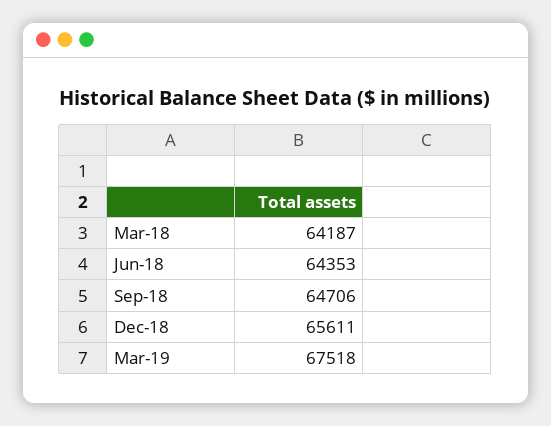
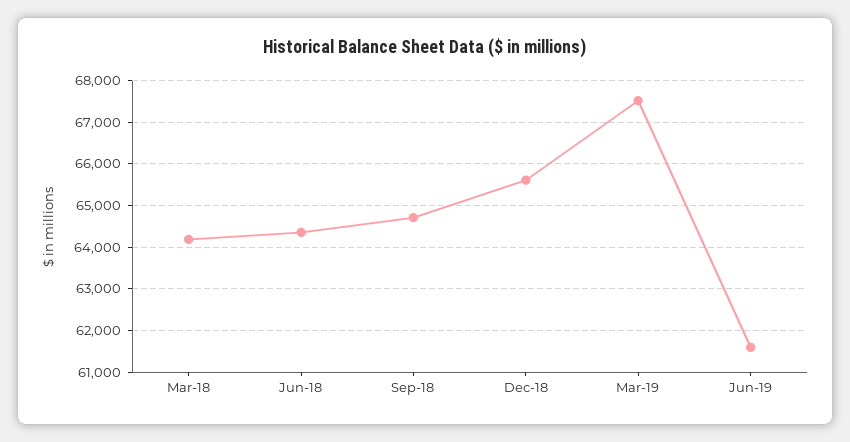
Jun-19: none -> 61600

